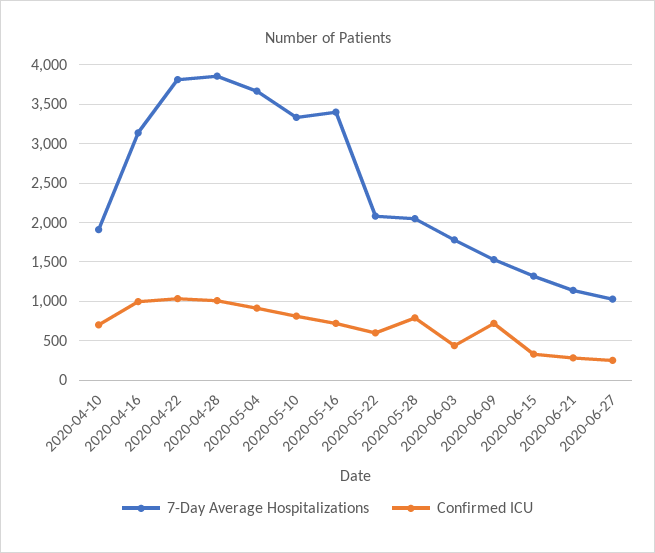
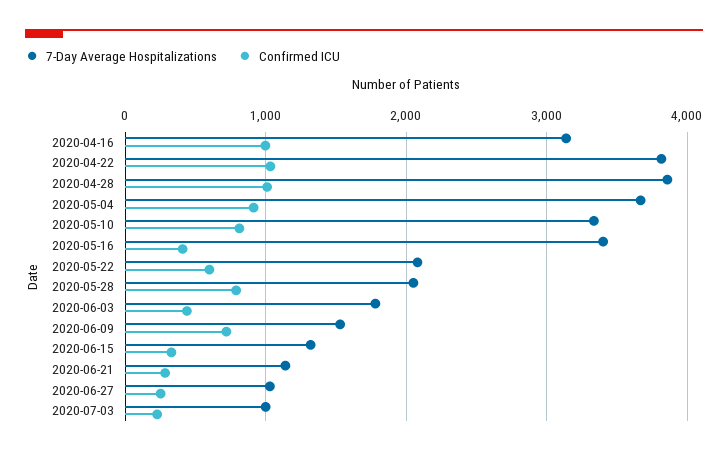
7-Day Average Hospitalizations, 2020-04-10: 1900 -> none
Confirmed ICU, 2020-04-10: 700 -> none
Confirmed ICU, 2020-05-16: 700 -> 400
7-Day Average Hospitalizations, 2020-07-03: none -> 1000
Confirmed ICU, 2020-07-03: none -> 200

